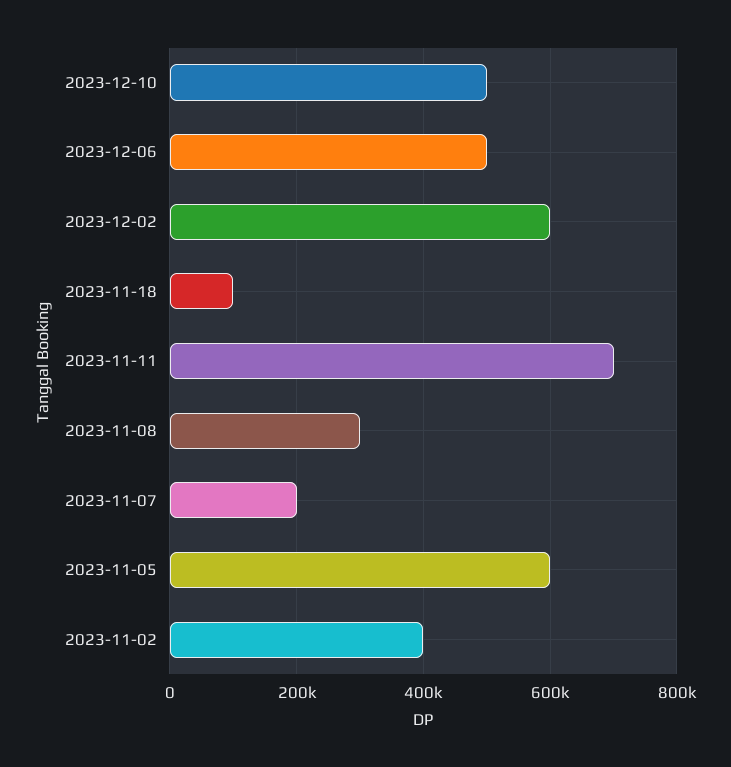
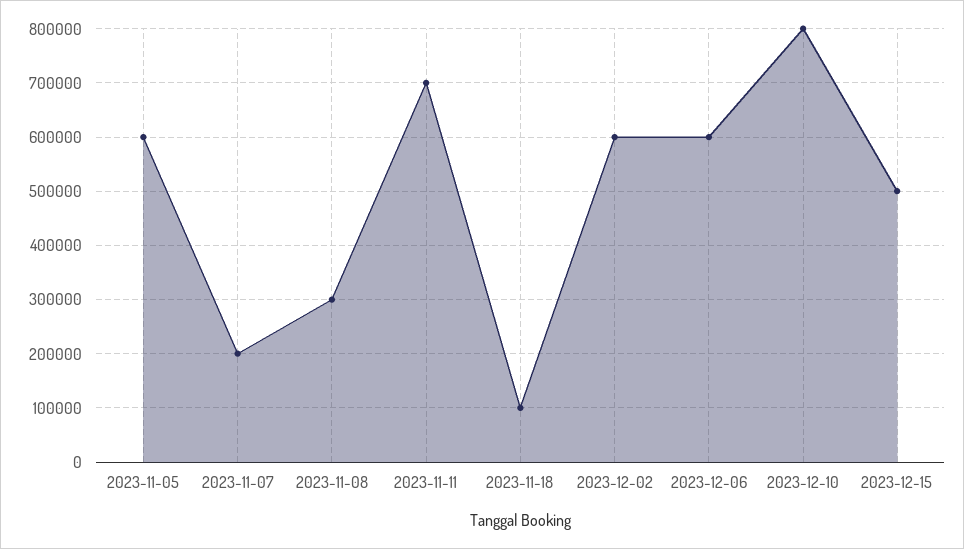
2023-12-10: 500000 -> 800000
2023-12-06: 500000 -> 600000
2023-11-02: 400000 -> none
2023-12-15: none -> 500000

